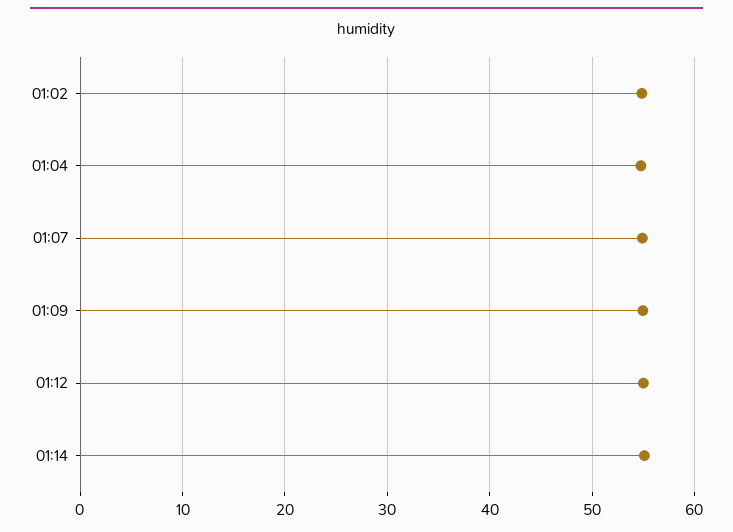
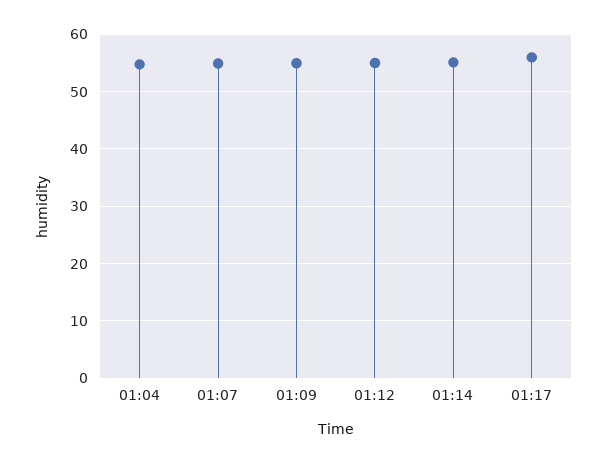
01:02: 55 -> none
01:17: none -> 56

